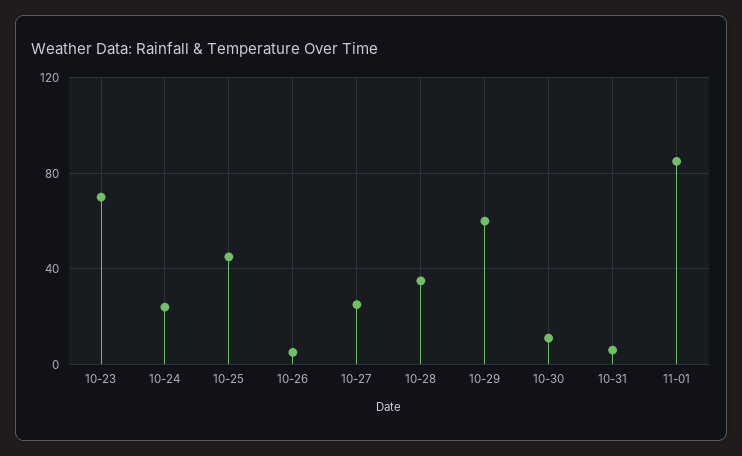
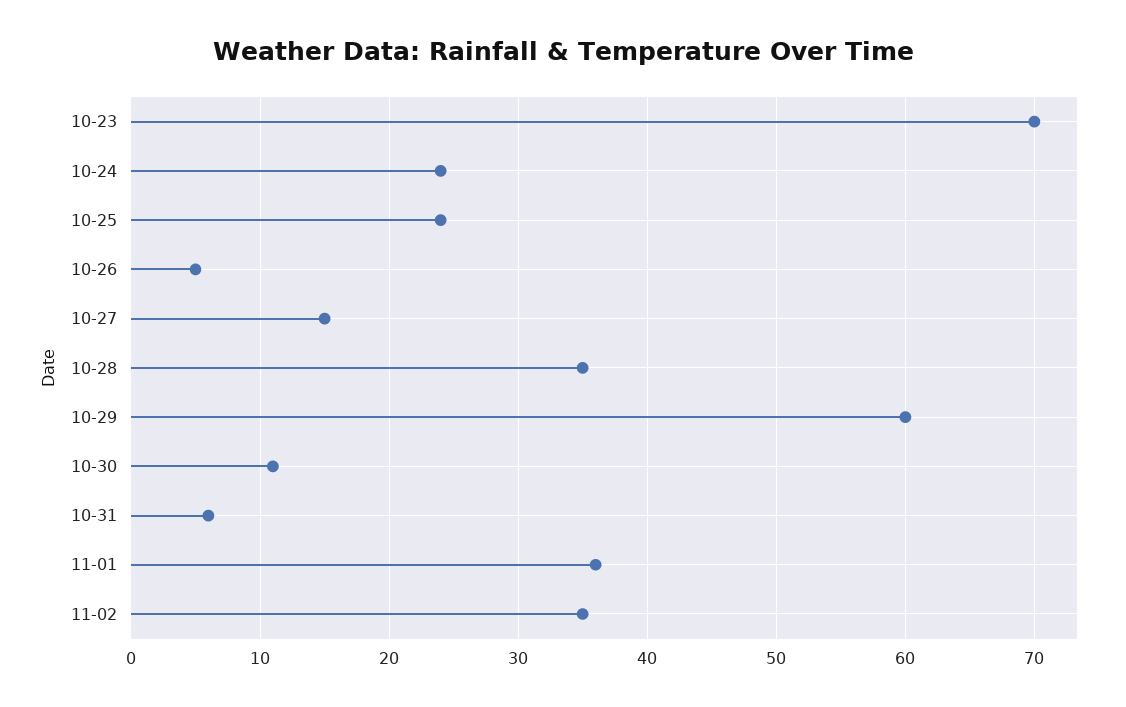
10-25: 45 -> 24
10-27: 25 -> 15
11-01: 85 -> 36
11-02: none -> 35

